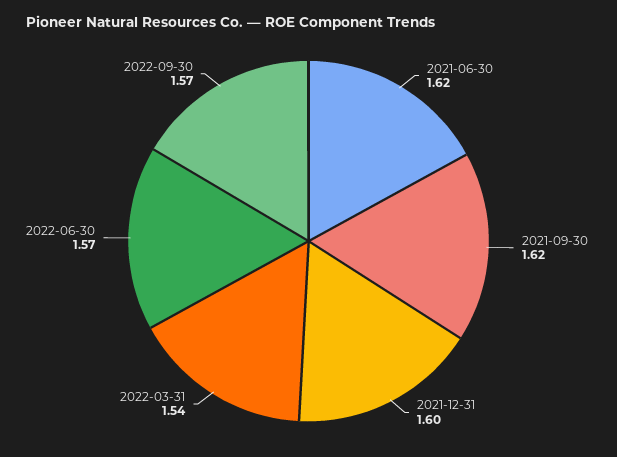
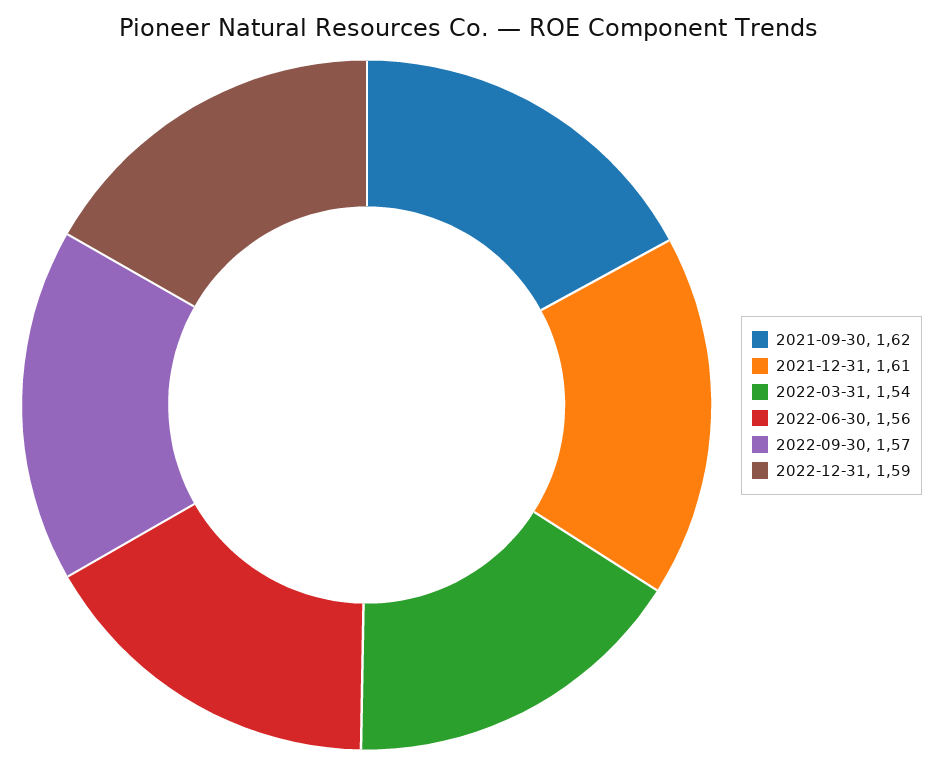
2021-06-30: 1.62 -> none
2021-12-31: 1.6 -> 1.61
2022-06-30: 1.57 -> 1.56
2022-12-31: none -> 1.59

